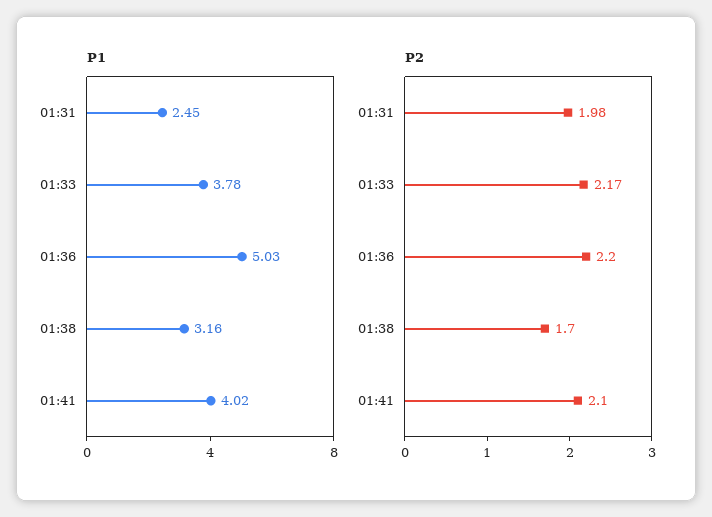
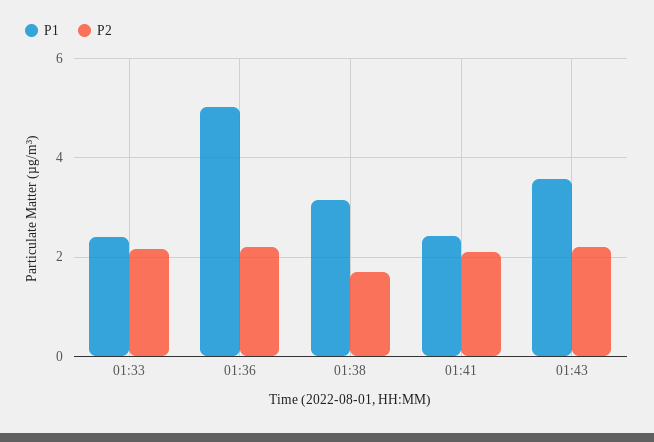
P1, 01:31: 2.45 -> none
P1, 01:33: 3.78 -> 2.4
P1, 01:41: 4.02 -> 2.4
P2, 01:31: 1.98 -> none
P1, 01:43: none -> 3.6
P2, 01:43: none -> 2.2

